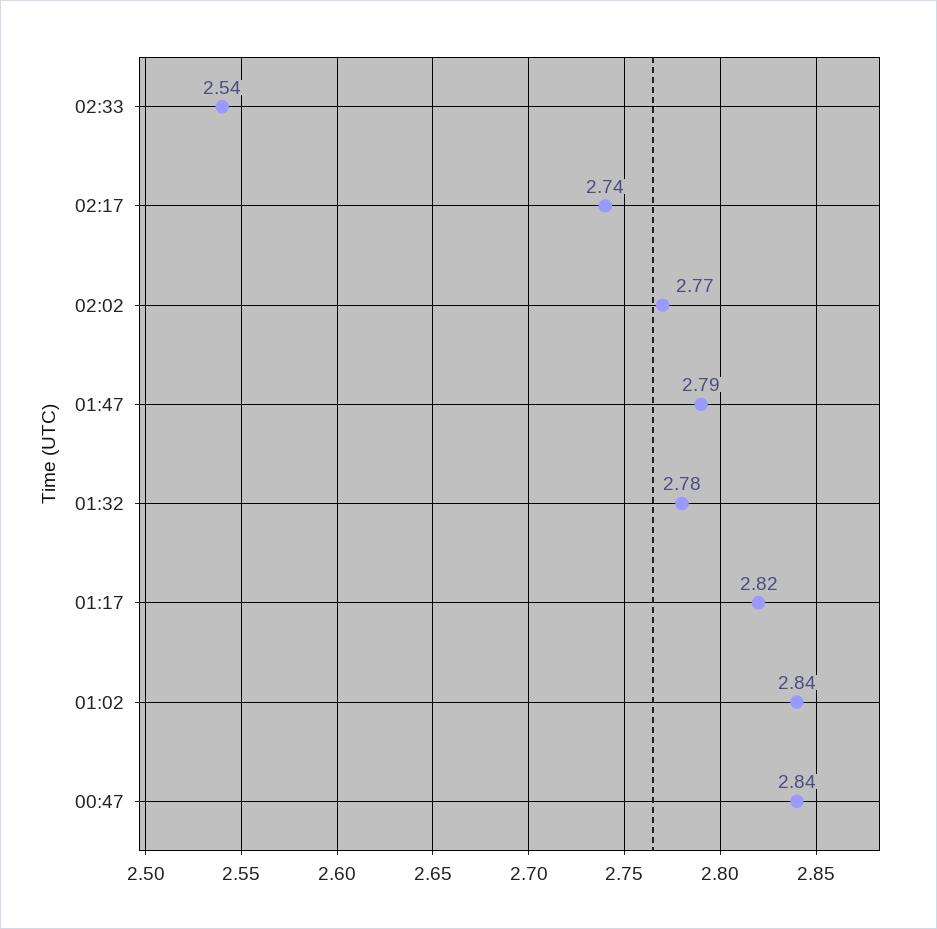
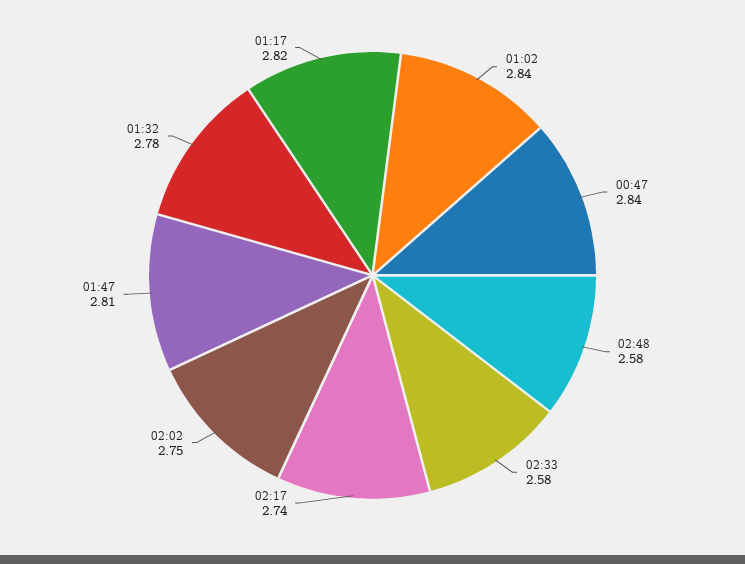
02:33: 2.54 -> 2.58
02:02: 2.77 -> 2.75
01:47: 2.79 -> 2.81
02:48: none -> 2.58

